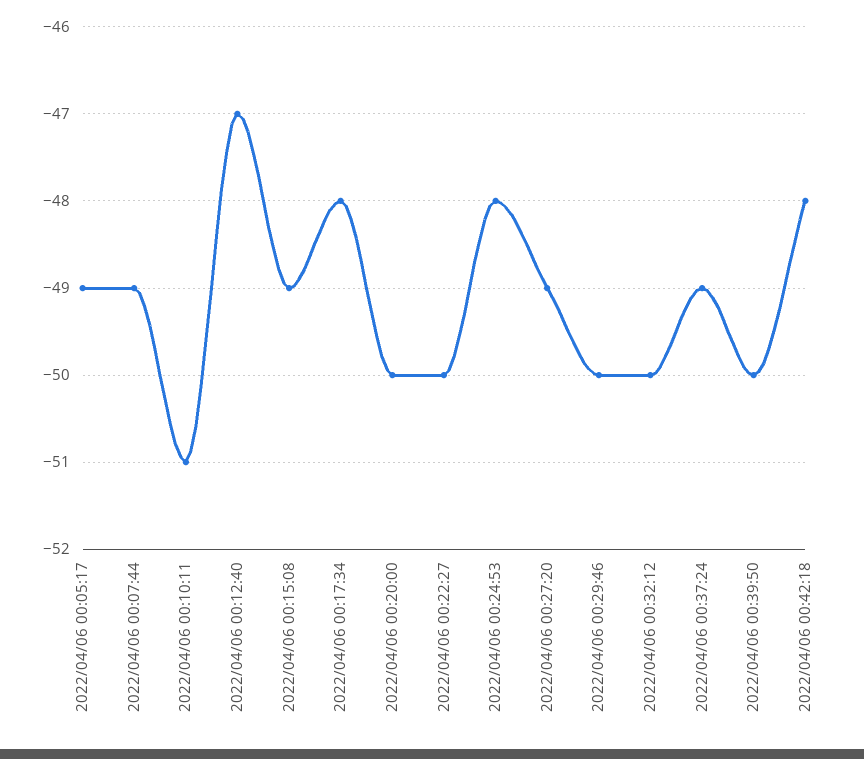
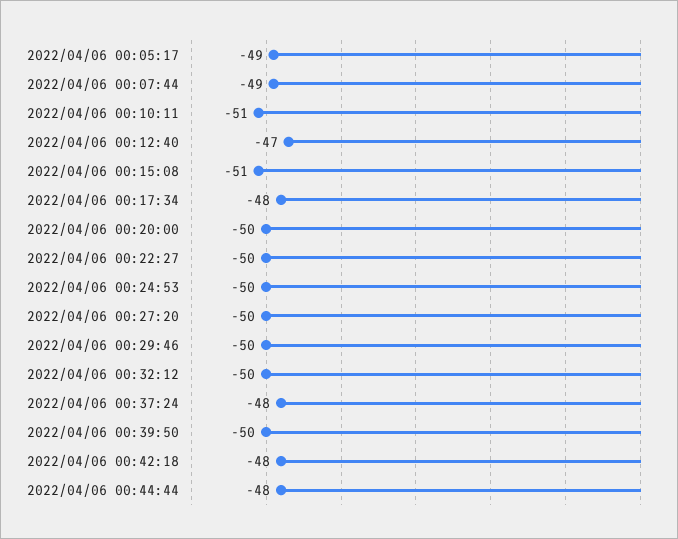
2022/04/06 00:15:08: -49 -> -51
2022/04/06 00:24:53: -48 -> -50
2022/04/06 00:27:20: -49 -> -50
2022/04/06 00:37:24: -49 -> -48
2022/04/06 00:44:44: none -> -48

